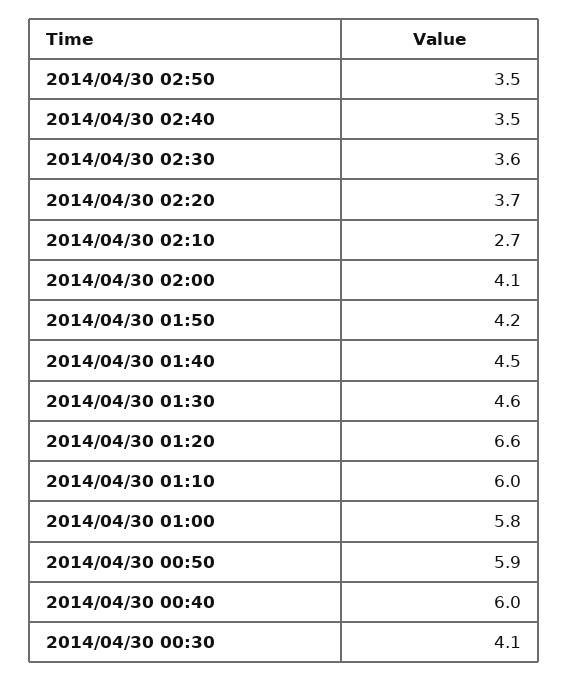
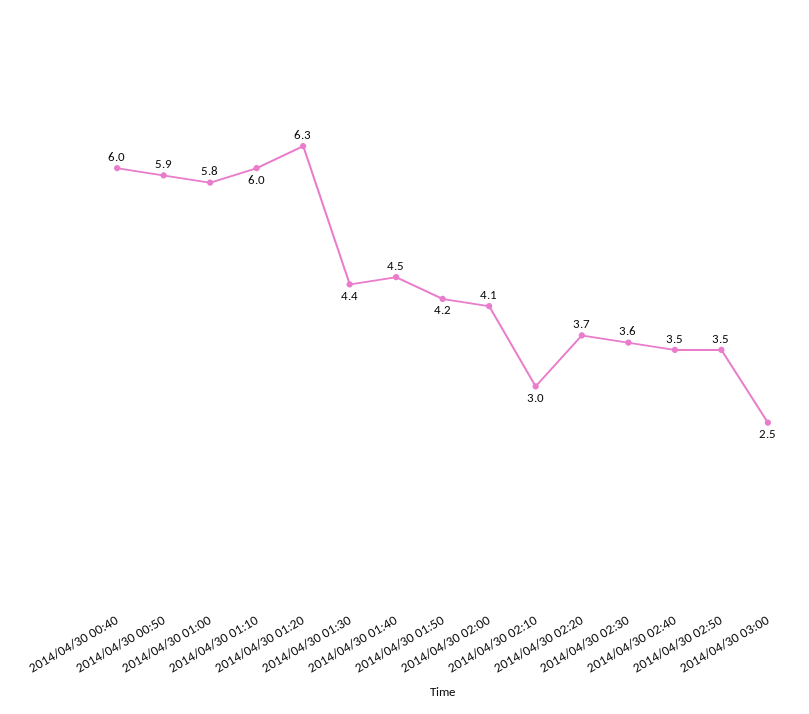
2014/04/30 02:10: 2.7 -> 3
2014/04/30 01:30: 4.6 -> 4.4
2014/04/30 01:20: 6.6 -> 6.3
2014/04/30 00:30: 4.1 -> none
2014/04/30 03:00: none -> 2.5

